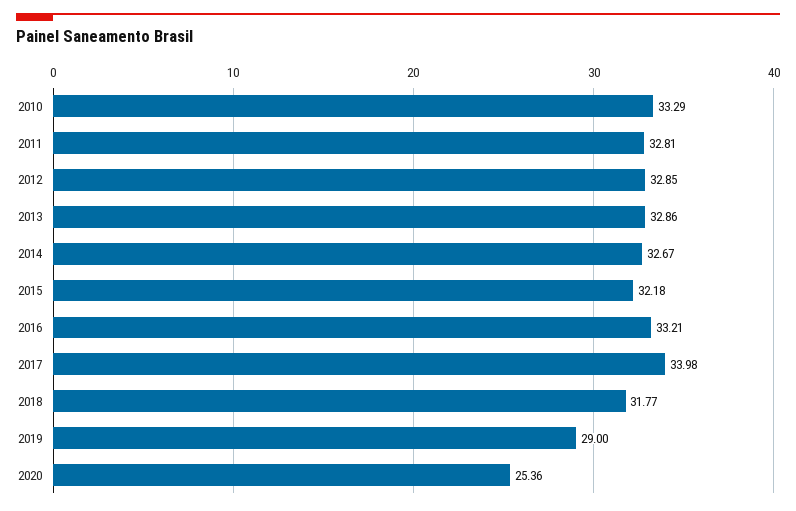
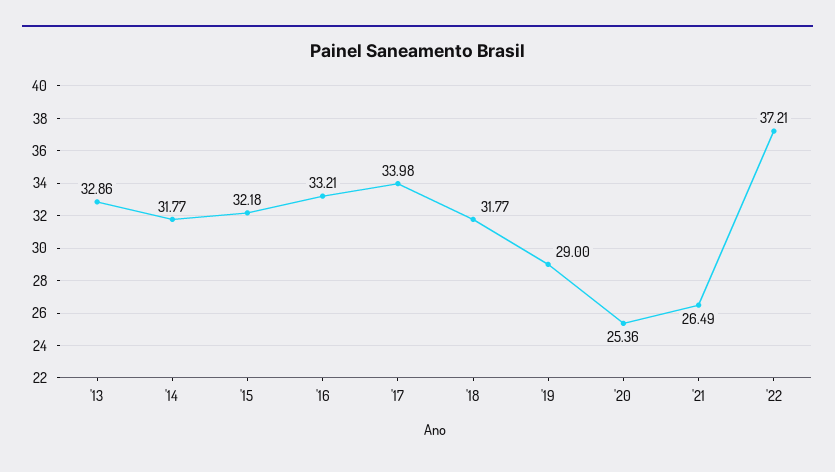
2010: 33.29 -> none
2011: 32.81 -> none
2012: 32.85 -> none
2014: 32.67 -> 31.77
'21: none -> 26.49
'22: none -> 37.21

